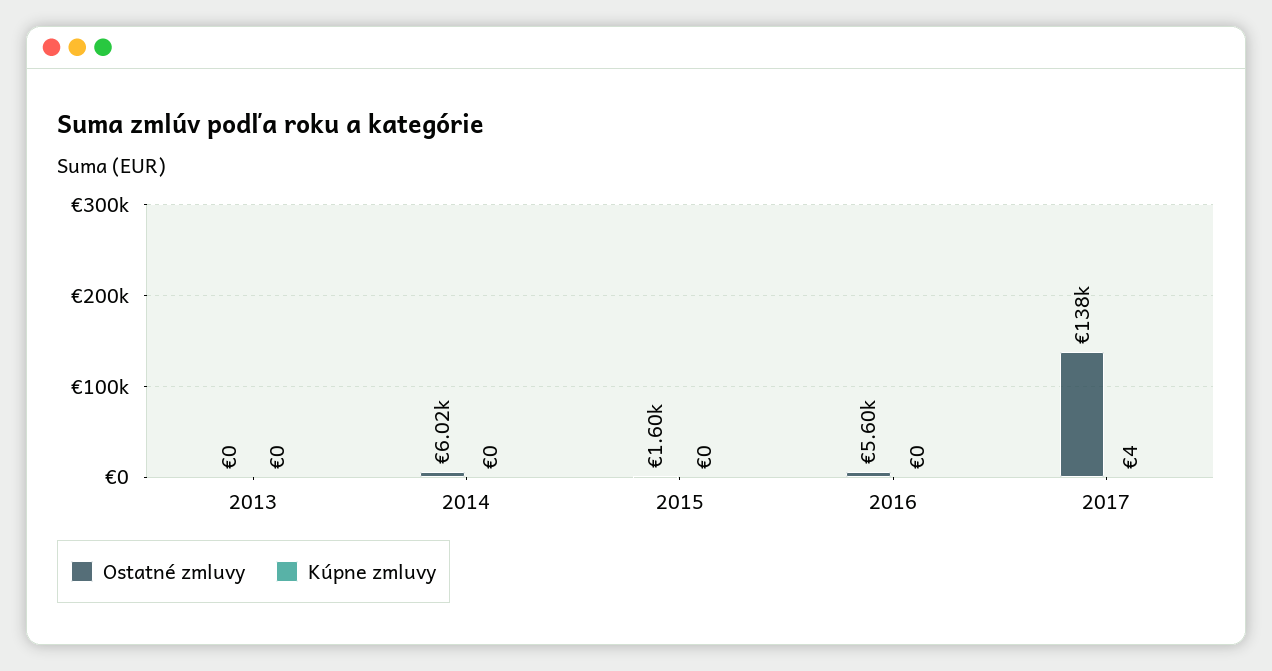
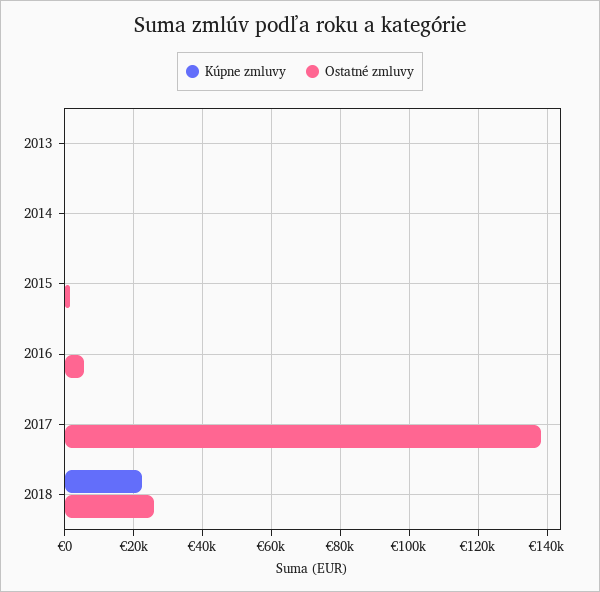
Ostatné zmluvy, 2014: 6020 -> 0
Kúpne zmluvy, 2018: none -> 22000
Ostatné zmluvy, 2018: none -> 26000

